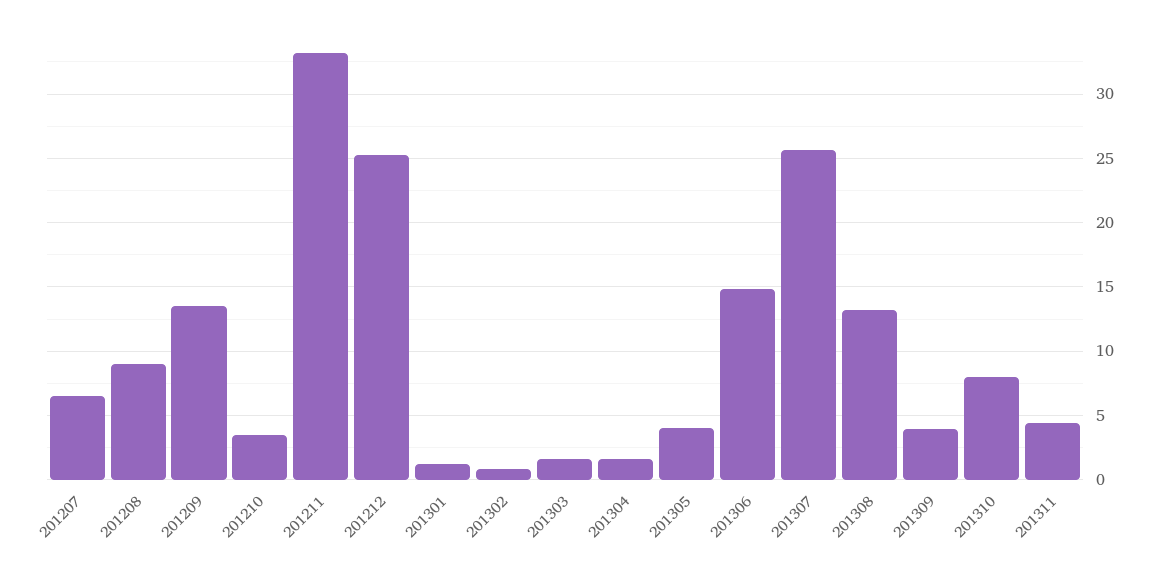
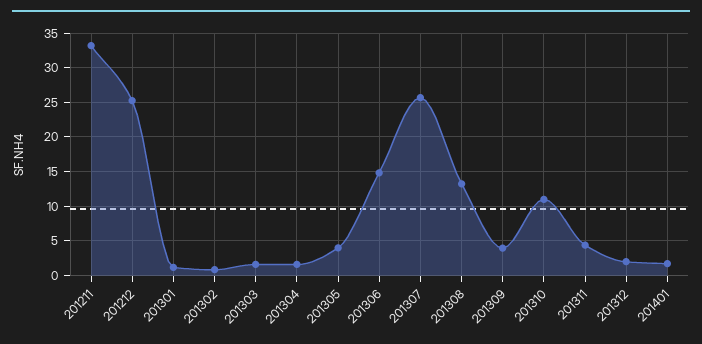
201207: 6.5 -> none
201208: 9 -> none
201209: 13.5 -> none
201210: 3.5 -> none
201310: 8 -> 11
201312: none -> 2
201401: none -> 2

